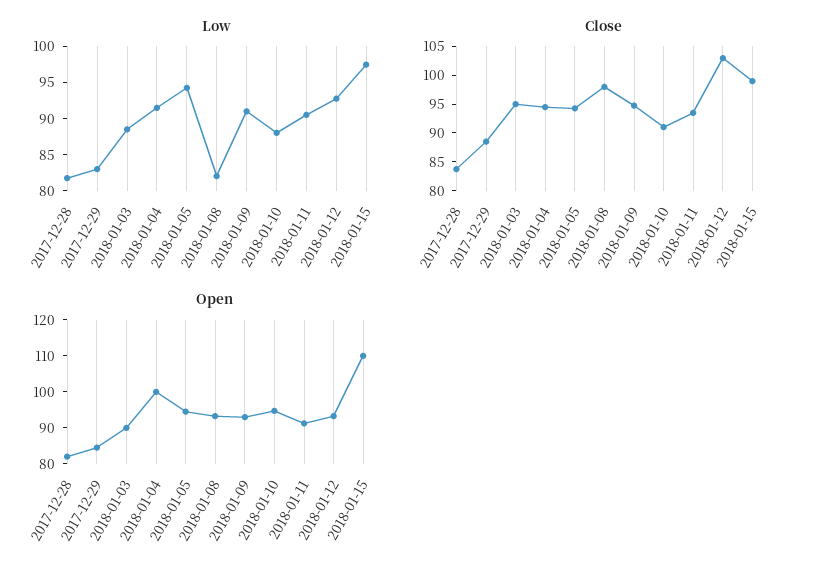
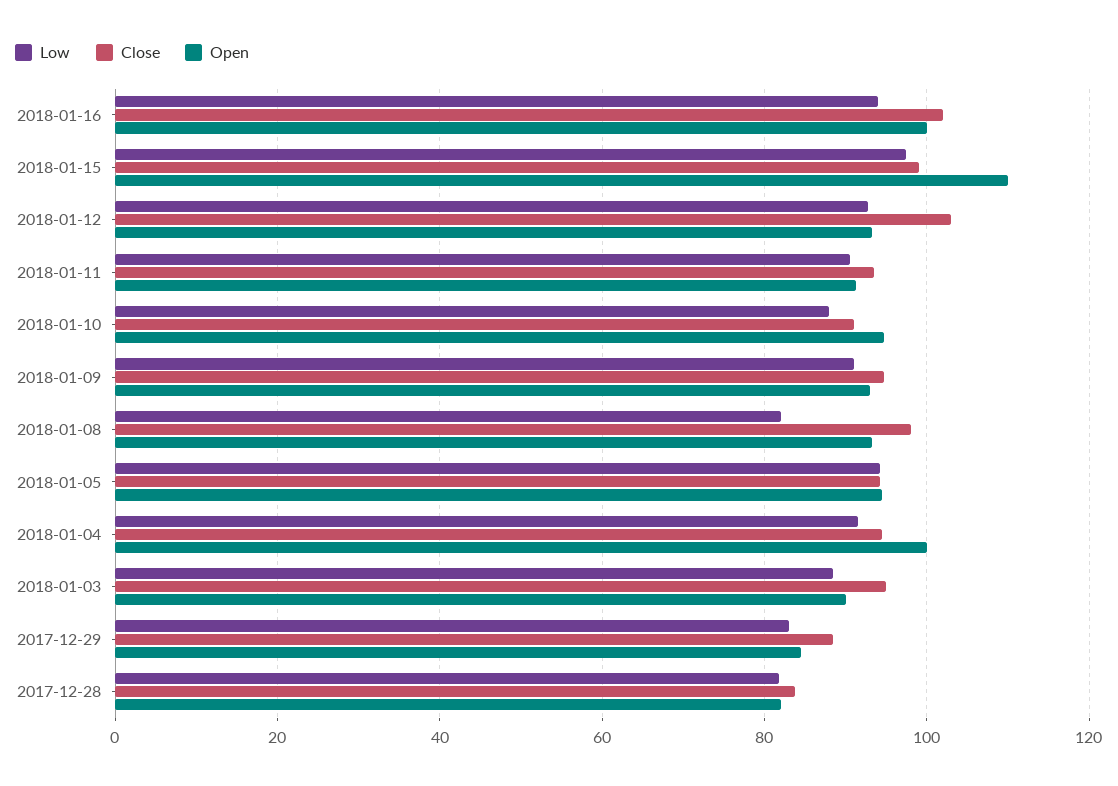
Low, 2018-01-16: none -> 94
Close, 2018-01-16: none -> 102
Open, 2018-01-16: none -> 100

